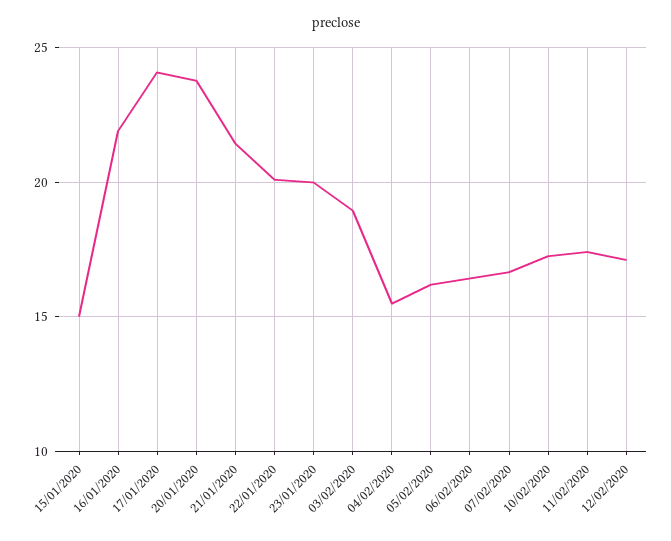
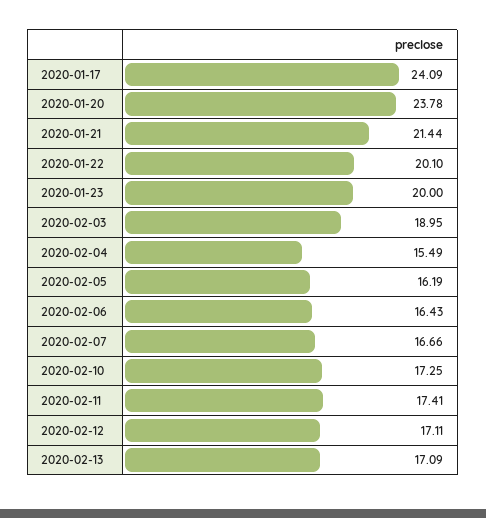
15/01/2020: 15 -> none
16/01/2020: 22 -> none
2020-02-13: none -> 17.09

